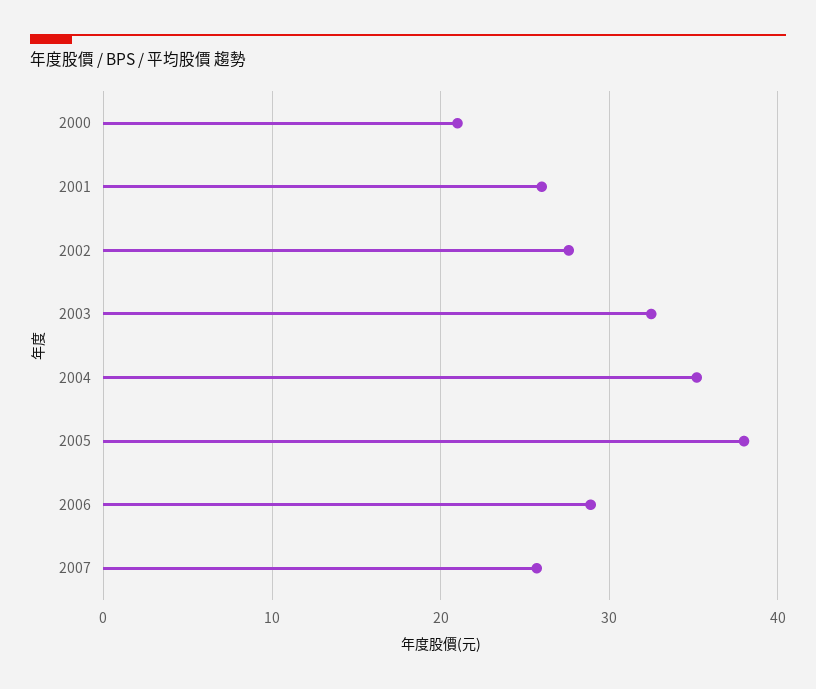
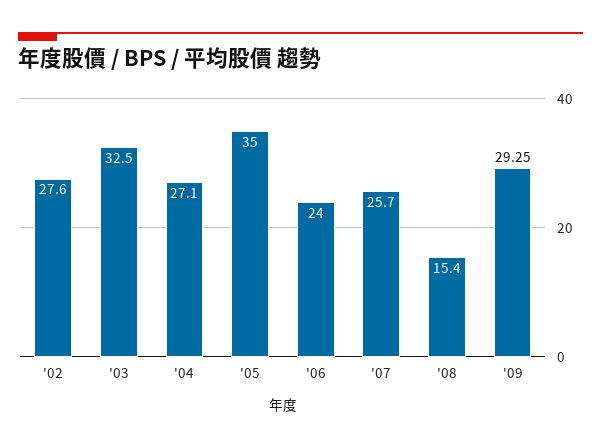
2000: 21 -> none
2001: 26 -> none
2004: 35 -> 27.1
2005: 38 -> 35
2006: 29 -> 24
'08: none -> 15.4
'09: none -> 29.25

